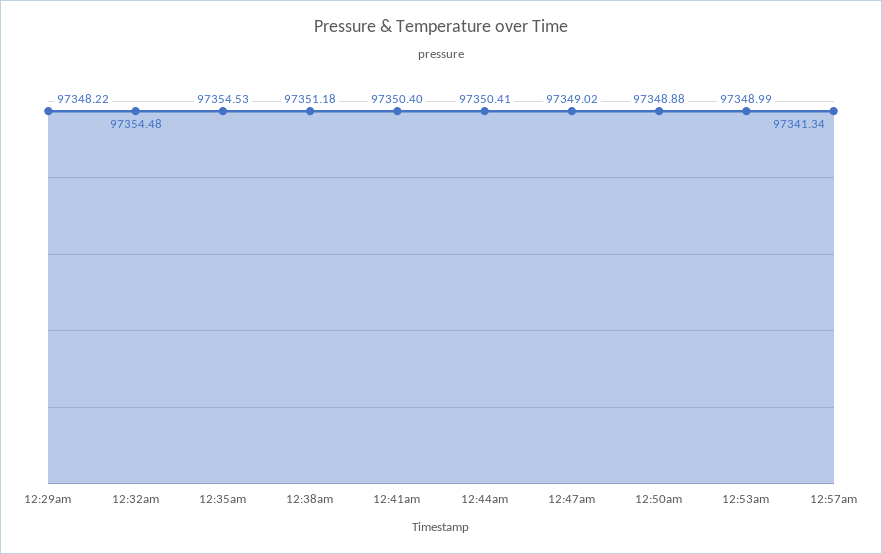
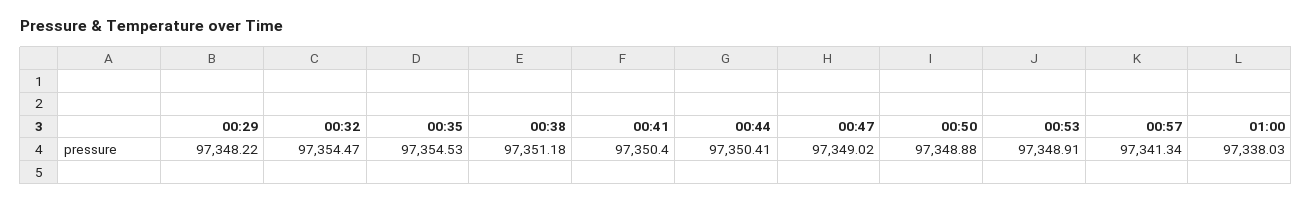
12:32am: 97354.48 -> 97354.47
12:53am: 97348.99 -> 97348.91
01:00: none -> 97338.03

